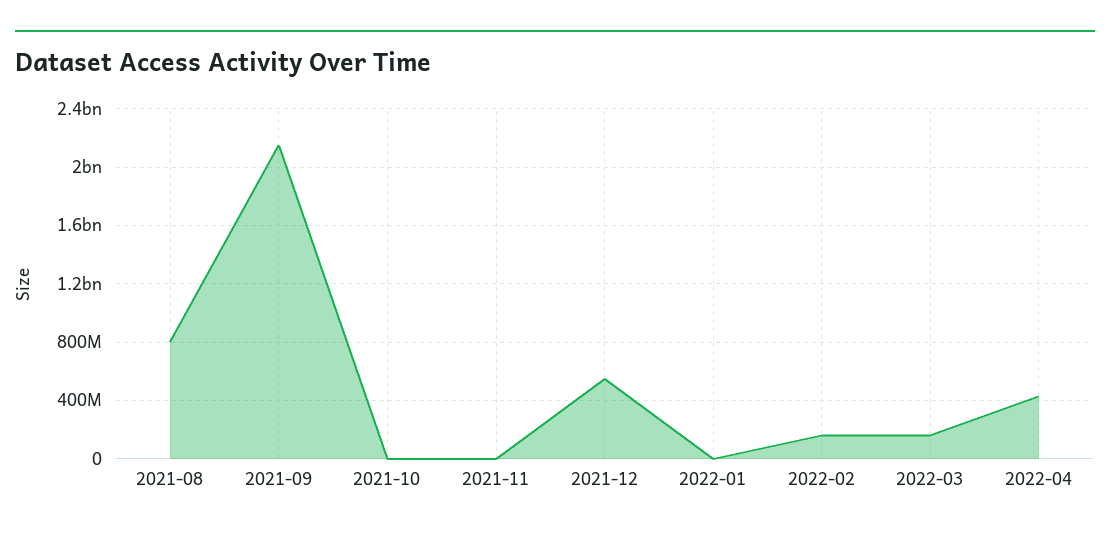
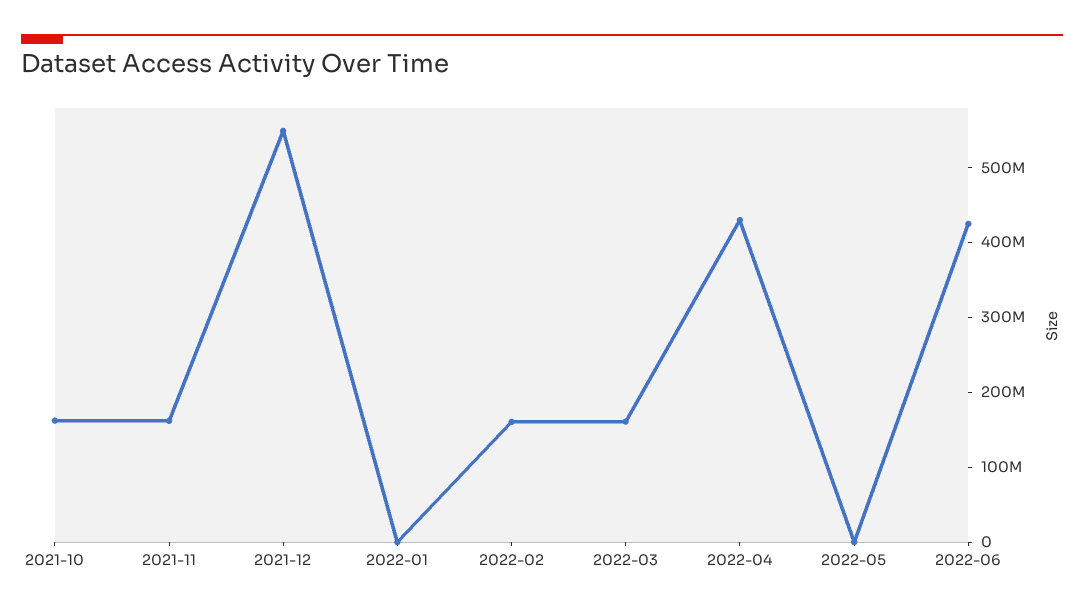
2021-08: 800000000 -> none
2021-09: 2150000000 -> none
2021-10: 0 -> 160000000
2021-11: 0 -> 160000000
2022-05: none -> 0
2022-06: none -> 420000000

